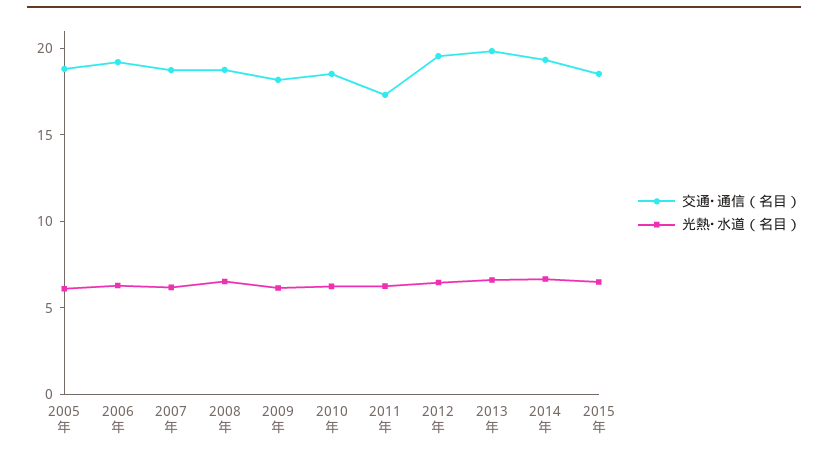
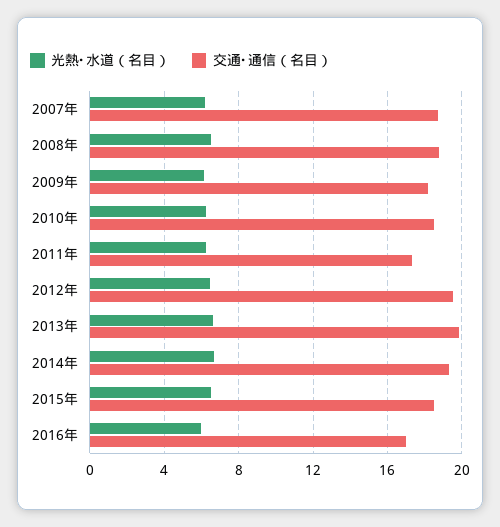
交通･通信（名目）, 2005年: 19 -> none
光熱･水道（名目）, 2005年: 6 -> none
交通･通信（名目）, 2006年: 19 -> none
光熱･水道（名目）, 2006年: 6 -> none
光熱･水道（名目）, 2016年: none -> 6
交通･通信（名目）, 2016年: none -> 17

